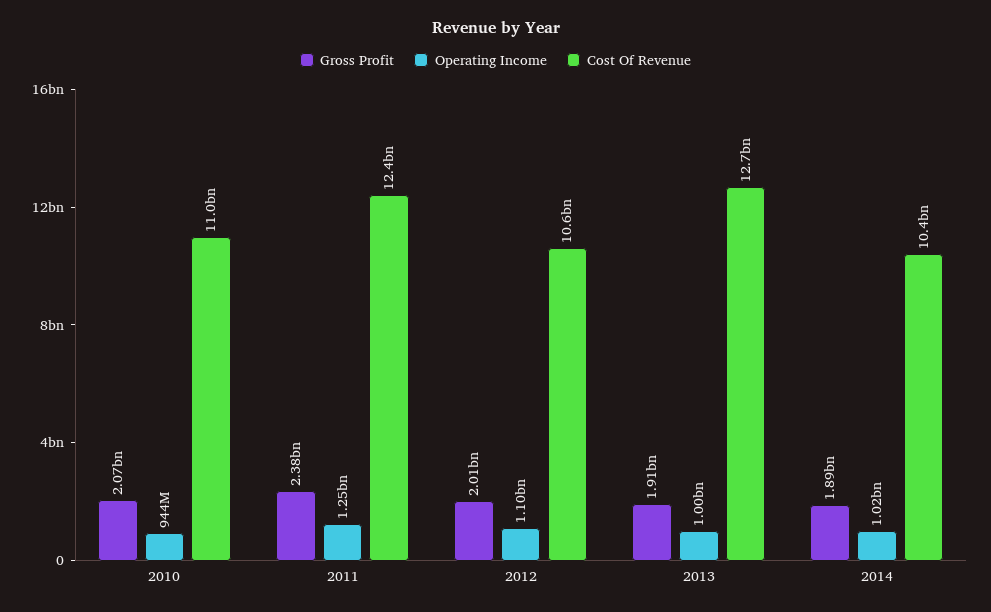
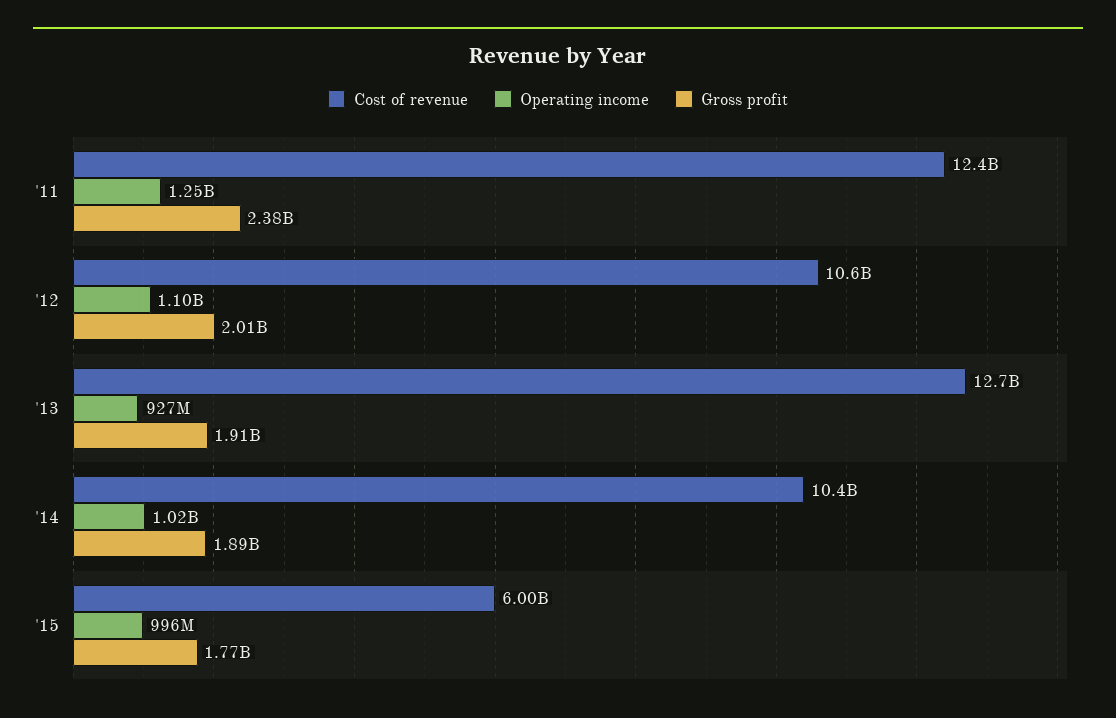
Gross Profit, 2010: 2070000000 -> none
Operating Income, 2010: 944000000 -> none
Cost Of Revenue, 2010: 11000000000 -> none
Operating Income, 2013: 1000000000 -> 927000000
Cost Of Revenue, '15: none -> 6000000000
Operating Income, '15: none -> 996000000
Gross Profit, '15: none -> 1770000000

